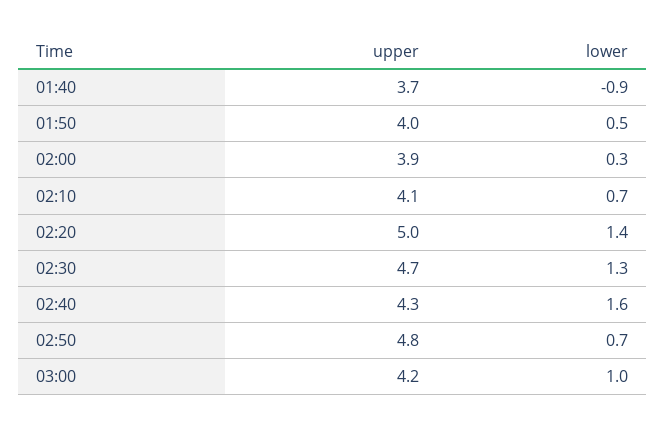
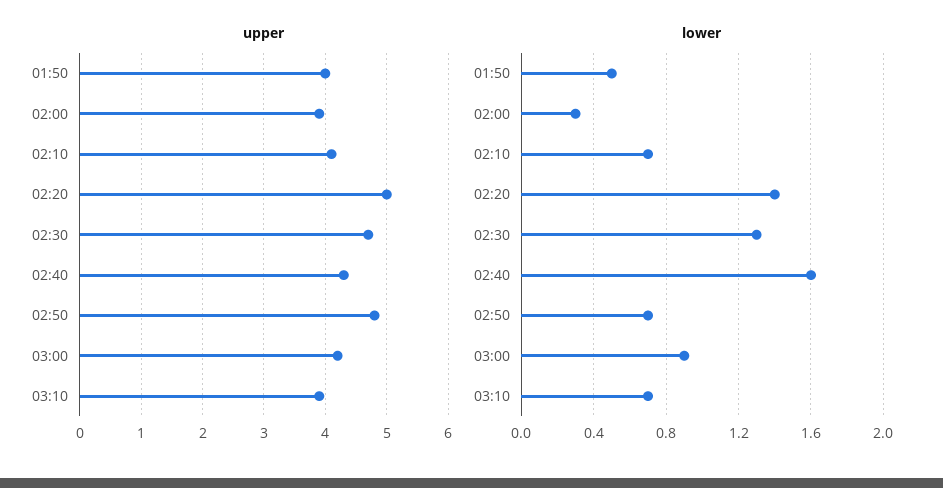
upper, 01:40: 3.7 -> none
lower, 01:40: -0.9 -> none
lower, 03:00: 1 -> 0.9
upper, 03:10: none -> 3.9
lower, 03:10: none -> 0.7

